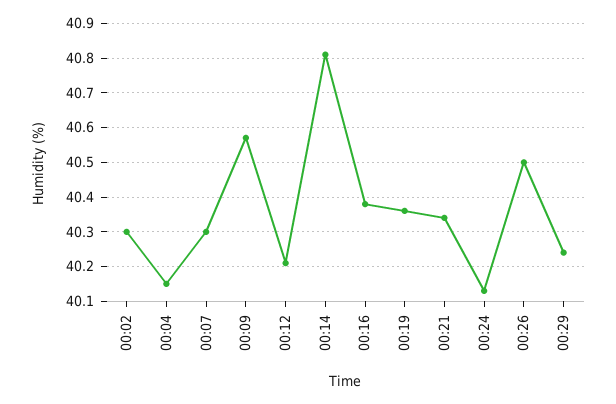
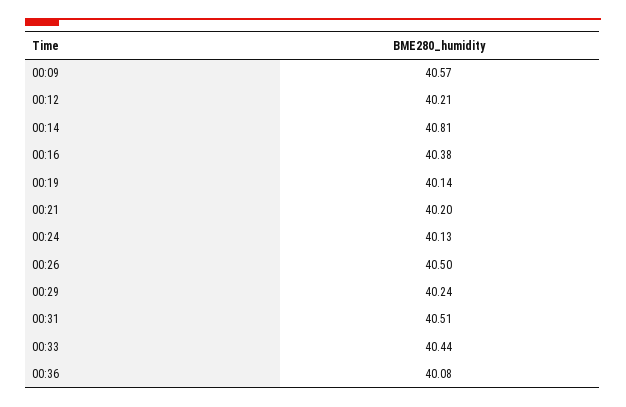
00:02: 40.3 -> none
00:04: 40.15 -> none
00:07: 40.3 -> none
00:19: 40.35 -> 40.14
00:21: 40.35 -> 40.2
00:31: none -> 40.51
00:33: none -> 40.44
00:36: none -> 40.08

